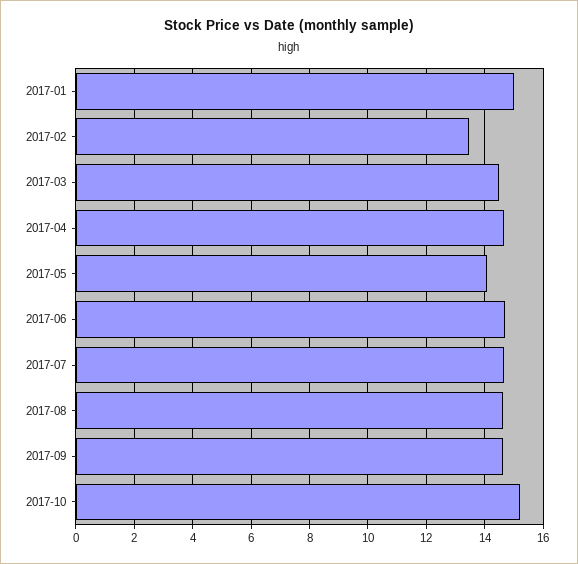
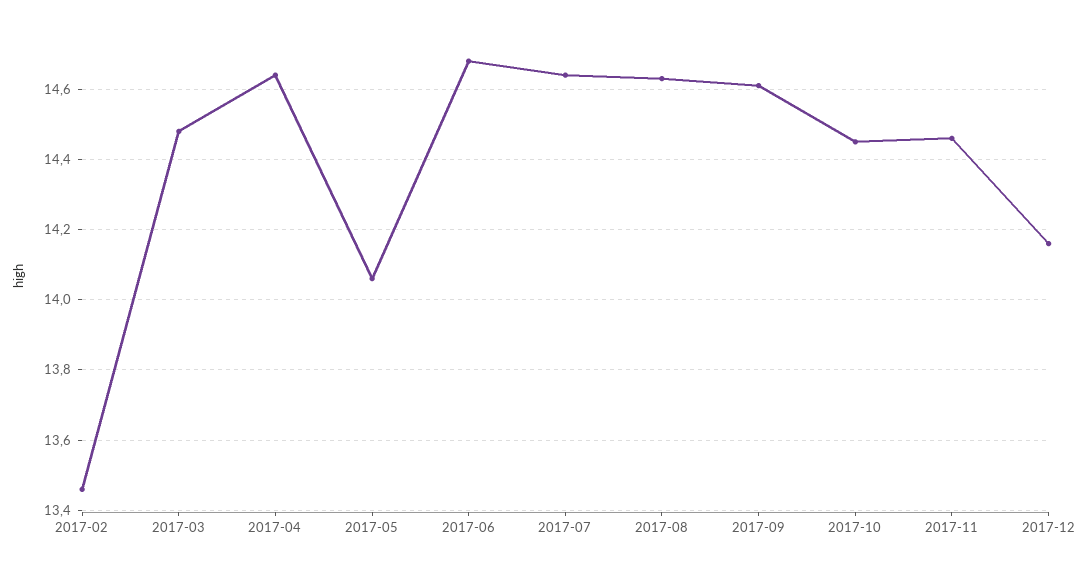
2017-01: 15 -> none
2017-10: 15.25 -> 14.45
2017-11: none -> 14.45
2017-12: none -> 14.15

